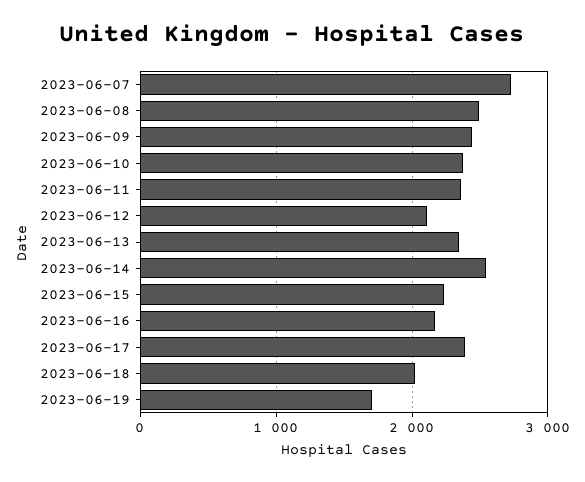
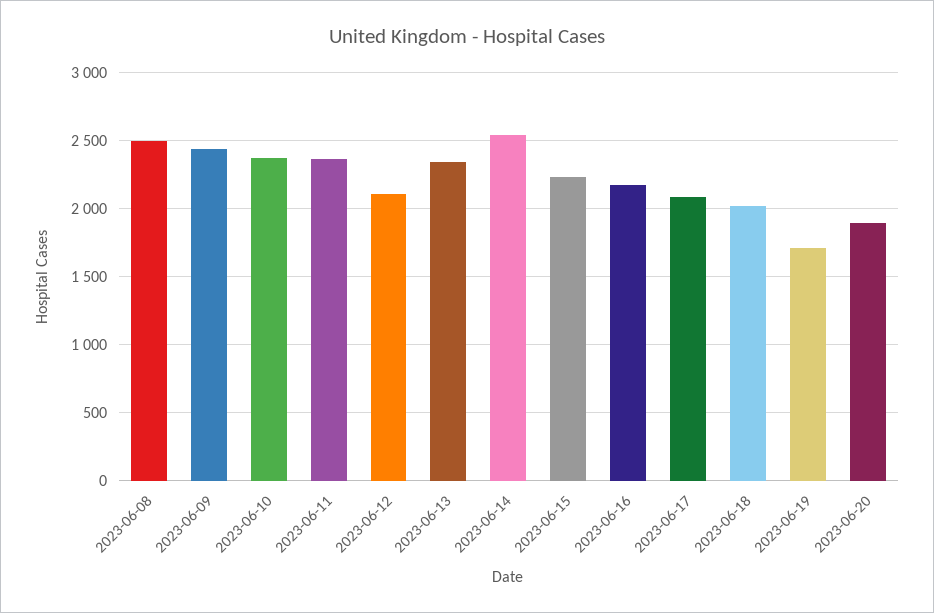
2023-06-07: 2700 -> none
2023-06-17: 2400 -> 2100
2023-06-20: none -> 1900

